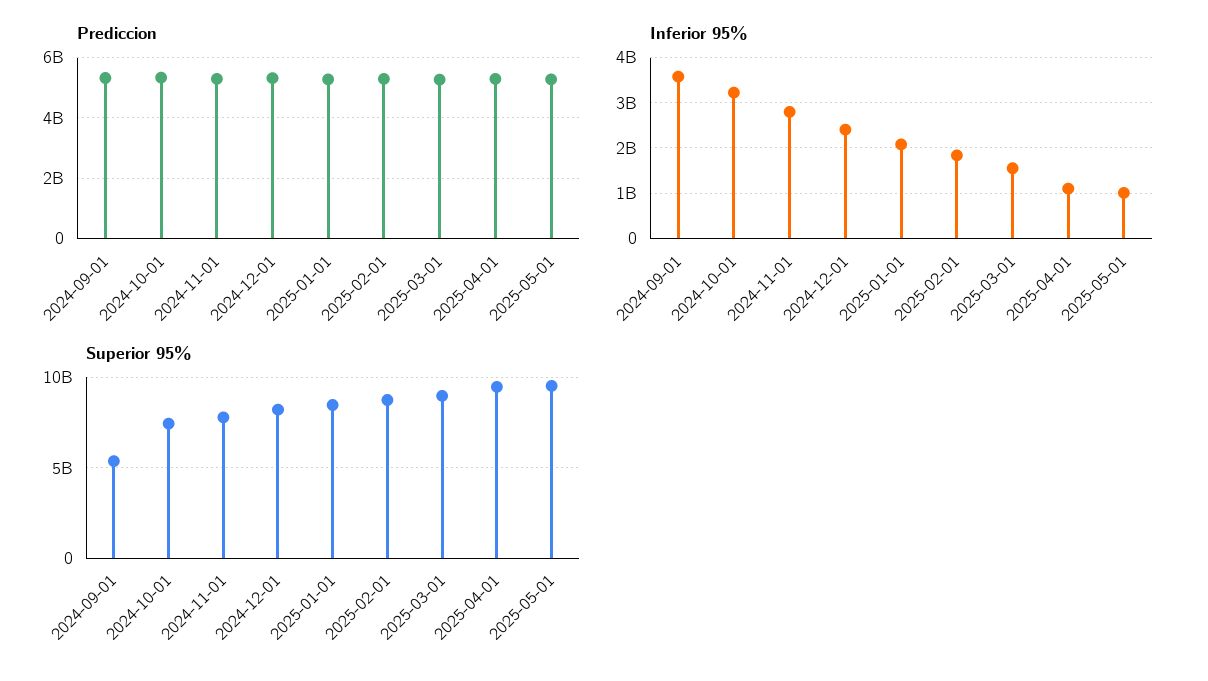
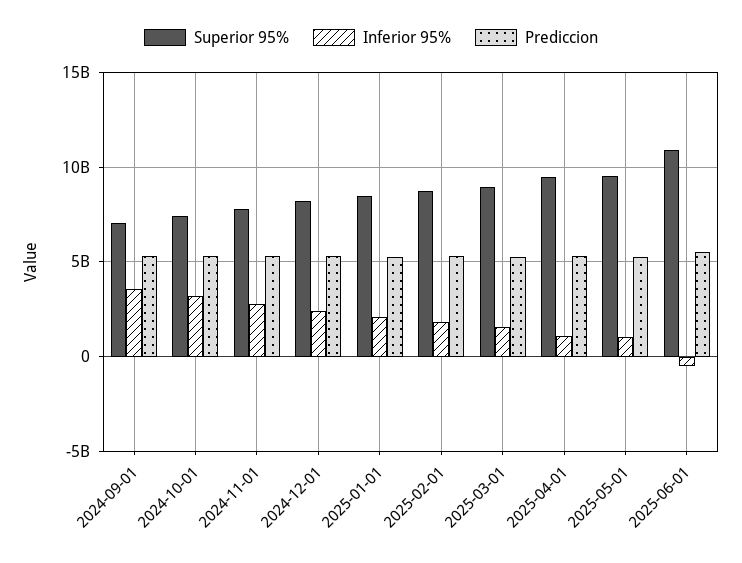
Superior 95%, 2024-09-01: 5500000000 -> 7000000000
Superior 95%, 2025-06-01: none -> 11000000000
Inferior 95%, 2025-06-01: none -> -500000000
Prediccion, 2025-06-01: none -> 5500000000

